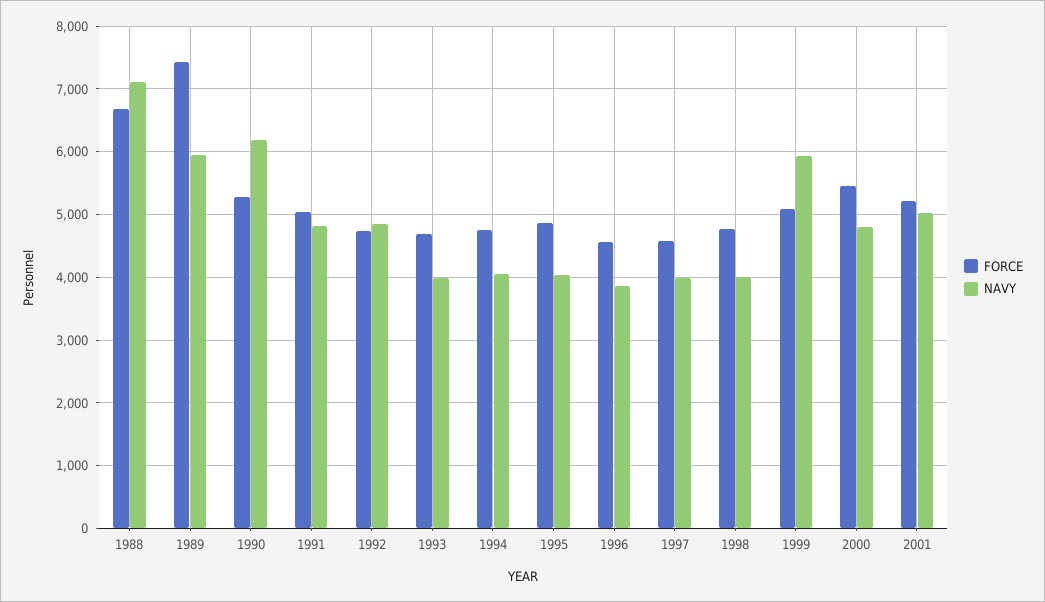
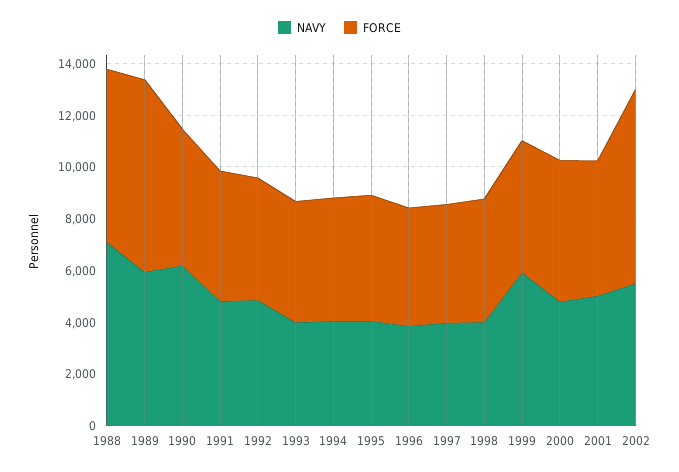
NAVY, 2002: none -> 5500
FORCE, 2002: none -> 7500

